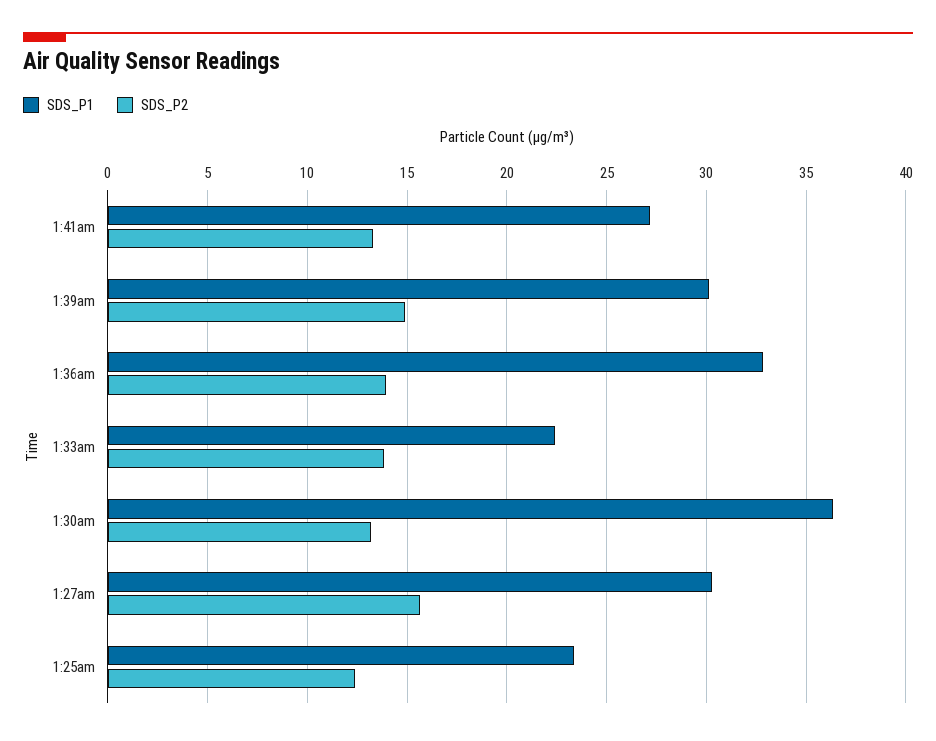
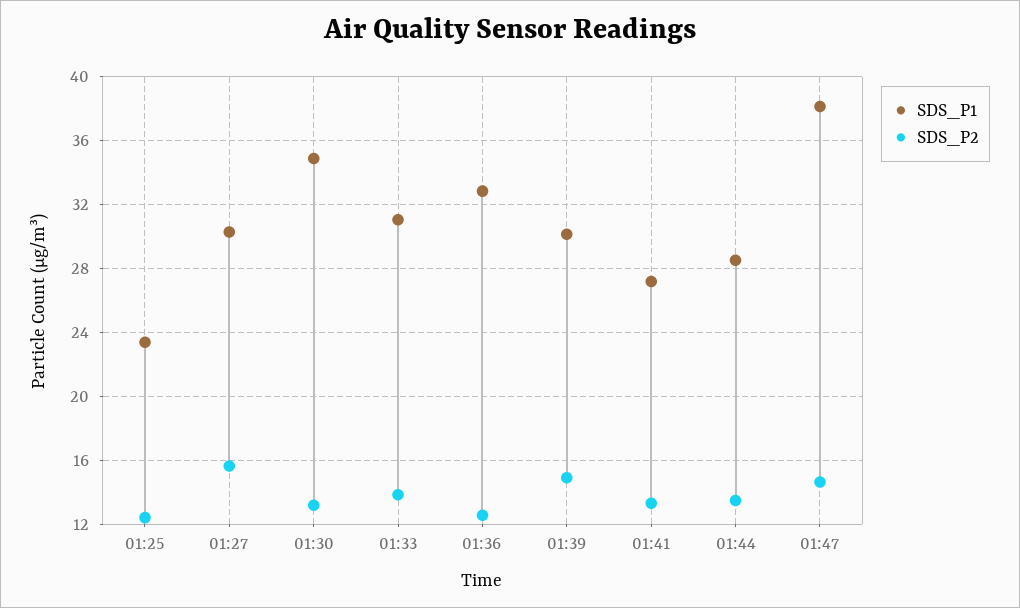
SDS_P2, 1:36am: 14 -> 12.5
SDS_P1, 1:33am: 22.5 -> 31
SDS_P1, 1:30am: 36.5 -> 35
SDS_P1, 01:44: none -> 28.5
SDS_P2, 01:44: none -> 13.5
SDS_P1, 01:47: none -> 38
SDS_P2, 01:47: none -> 14.5

